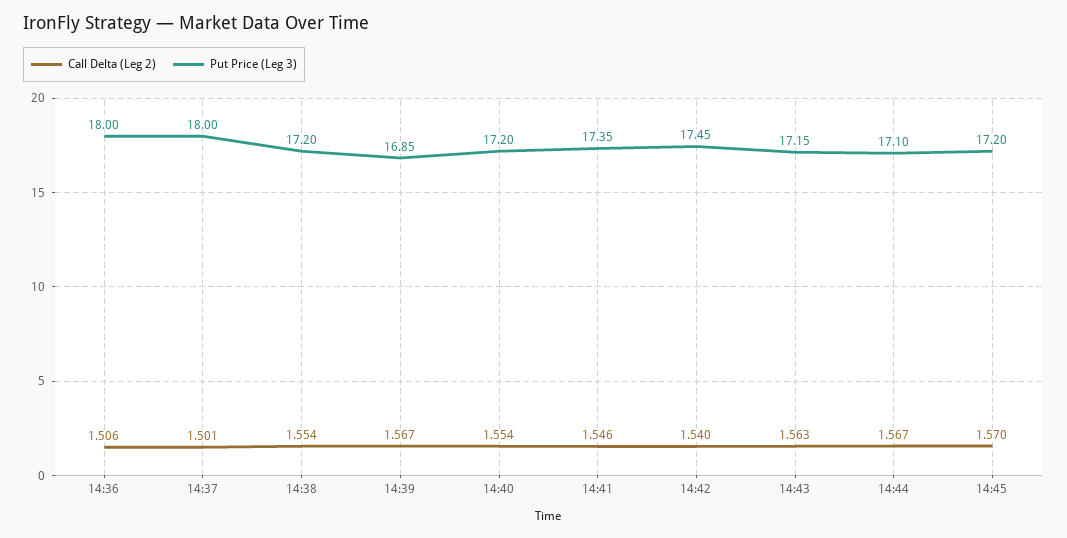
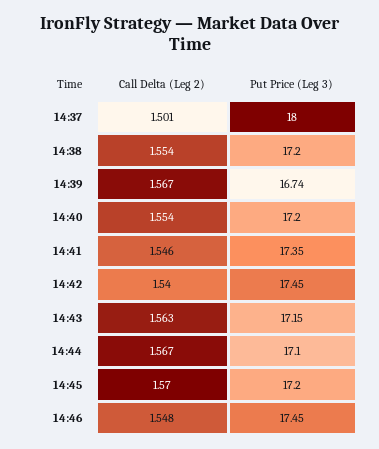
Call Delta (Leg 2), 14:36: 1.506 -> none
Put Price (Leg 3), 14:36: 18 -> none
Put Price (Leg 3), 14:39: 16.85 -> 16.74
Call Delta (Leg 2), 14:46: none -> 1.548
Put Price (Leg 3), 14:46: none -> 17.45

